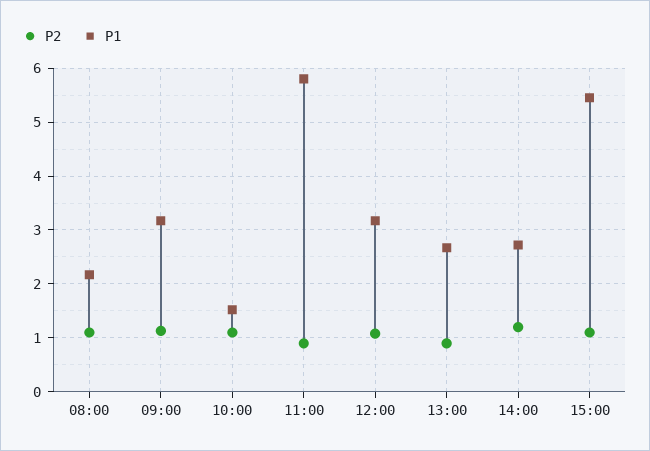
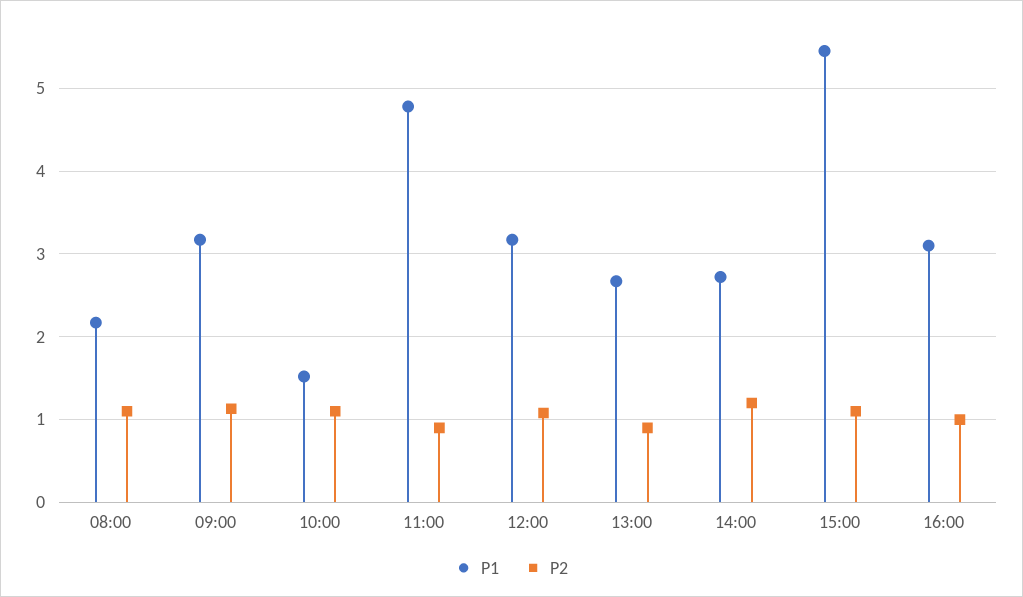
P1, 11:00: 5.8 -> 4.8
P1, 16:00: none -> 3.1
P2, 16:00: none -> 1

